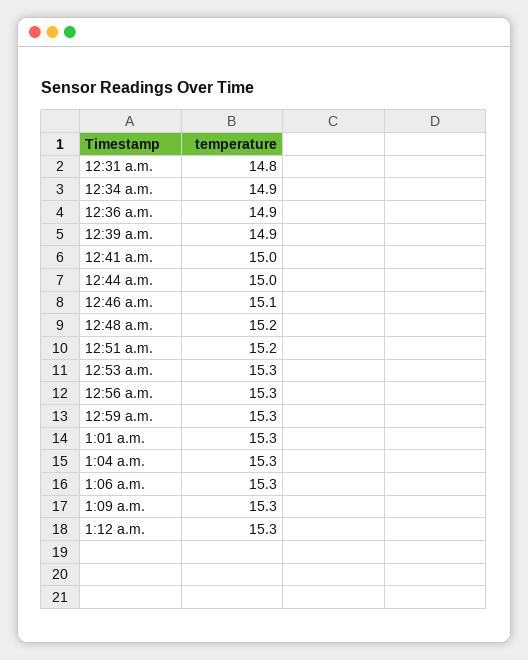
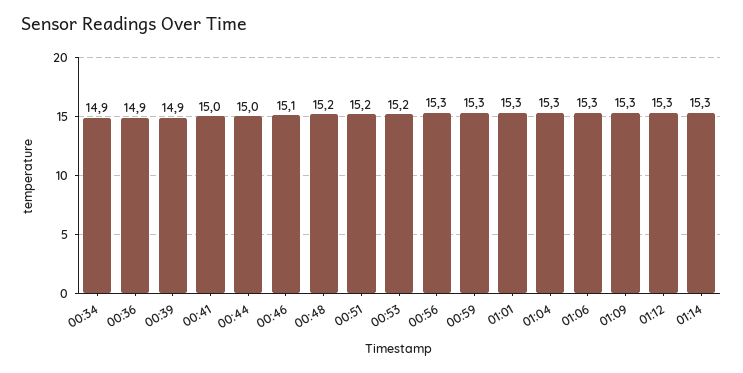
12:31 a.m.: 14.8 -> none
12:53 a.m.: 15.3 -> 15.2
01:14: none -> 15.3

